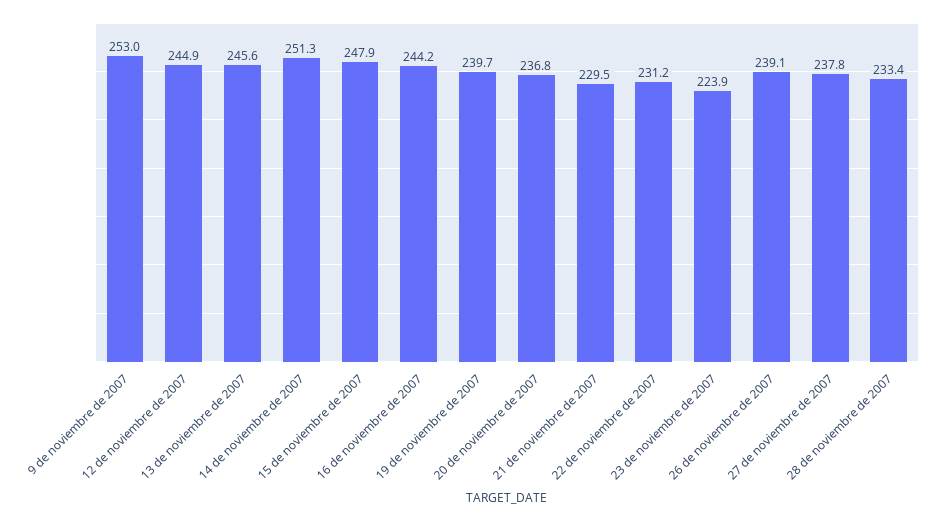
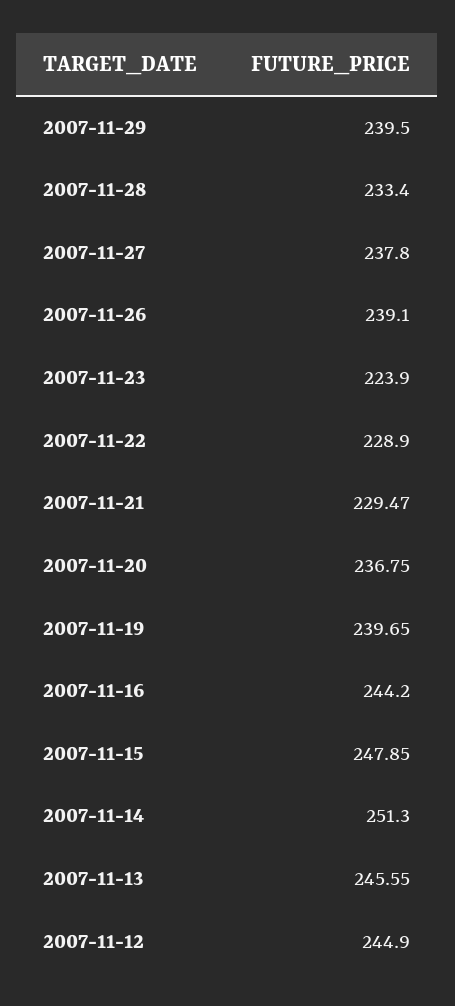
9 de noviembre de 2007: 253 -> none
22 de noviembre de 2007: 231.2 -> 228.9
2007-11-29: none -> 239.5

